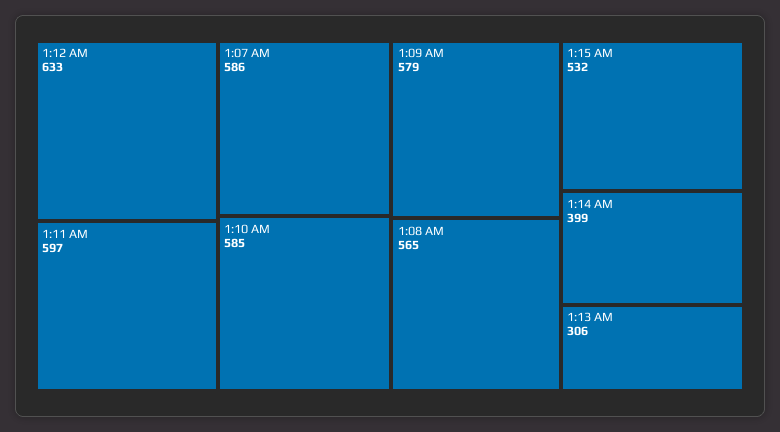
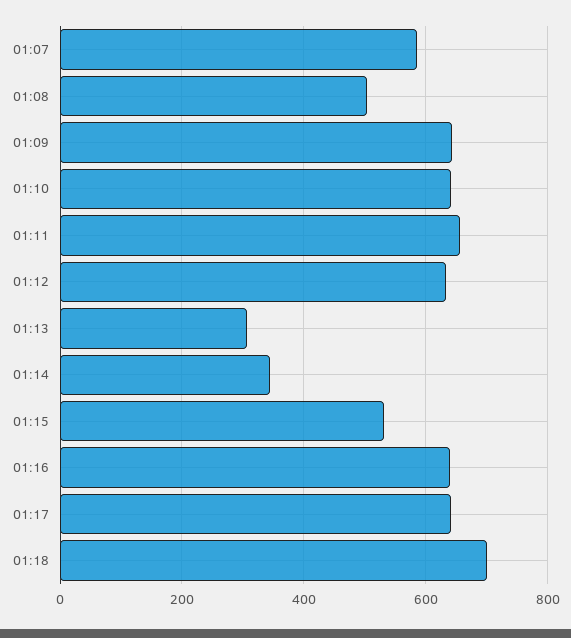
1:11 AM: 597 -> 660
1:10 AM: 585 -> 640
1:09 AM: 579 -> 640
1:08 AM: 565 -> 500
1:14 AM: 399 -> 340
01:16: none -> 640
01:17: none -> 640
01:18: none -> 700

